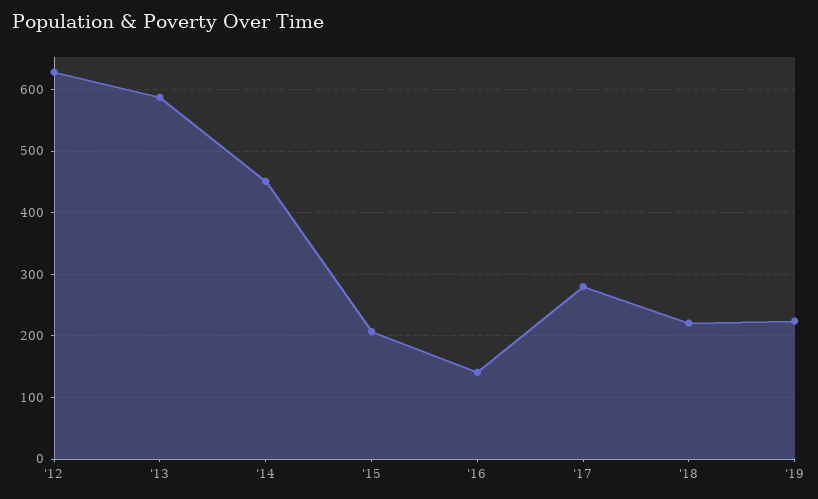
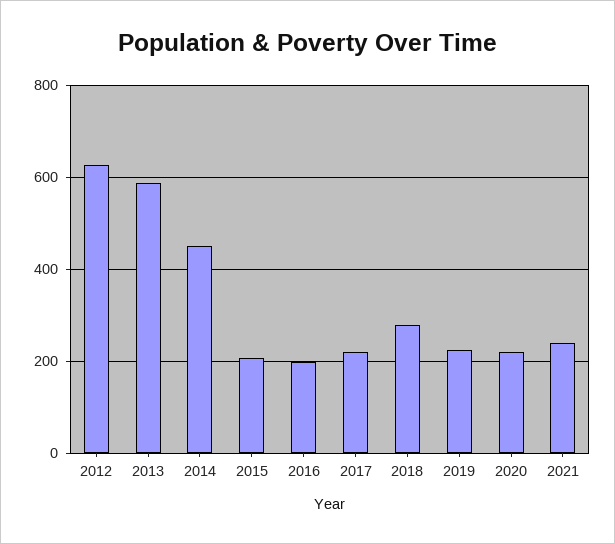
'16: 140 -> 200
'17: 280 -> 220
'18: 220 -> 280
2020: none -> 220
2021: none -> 240

